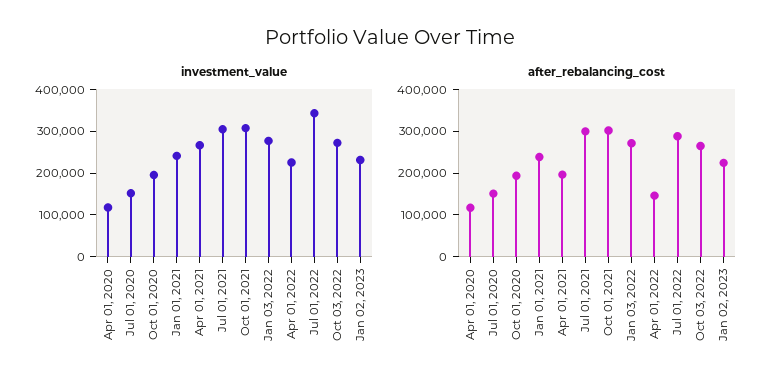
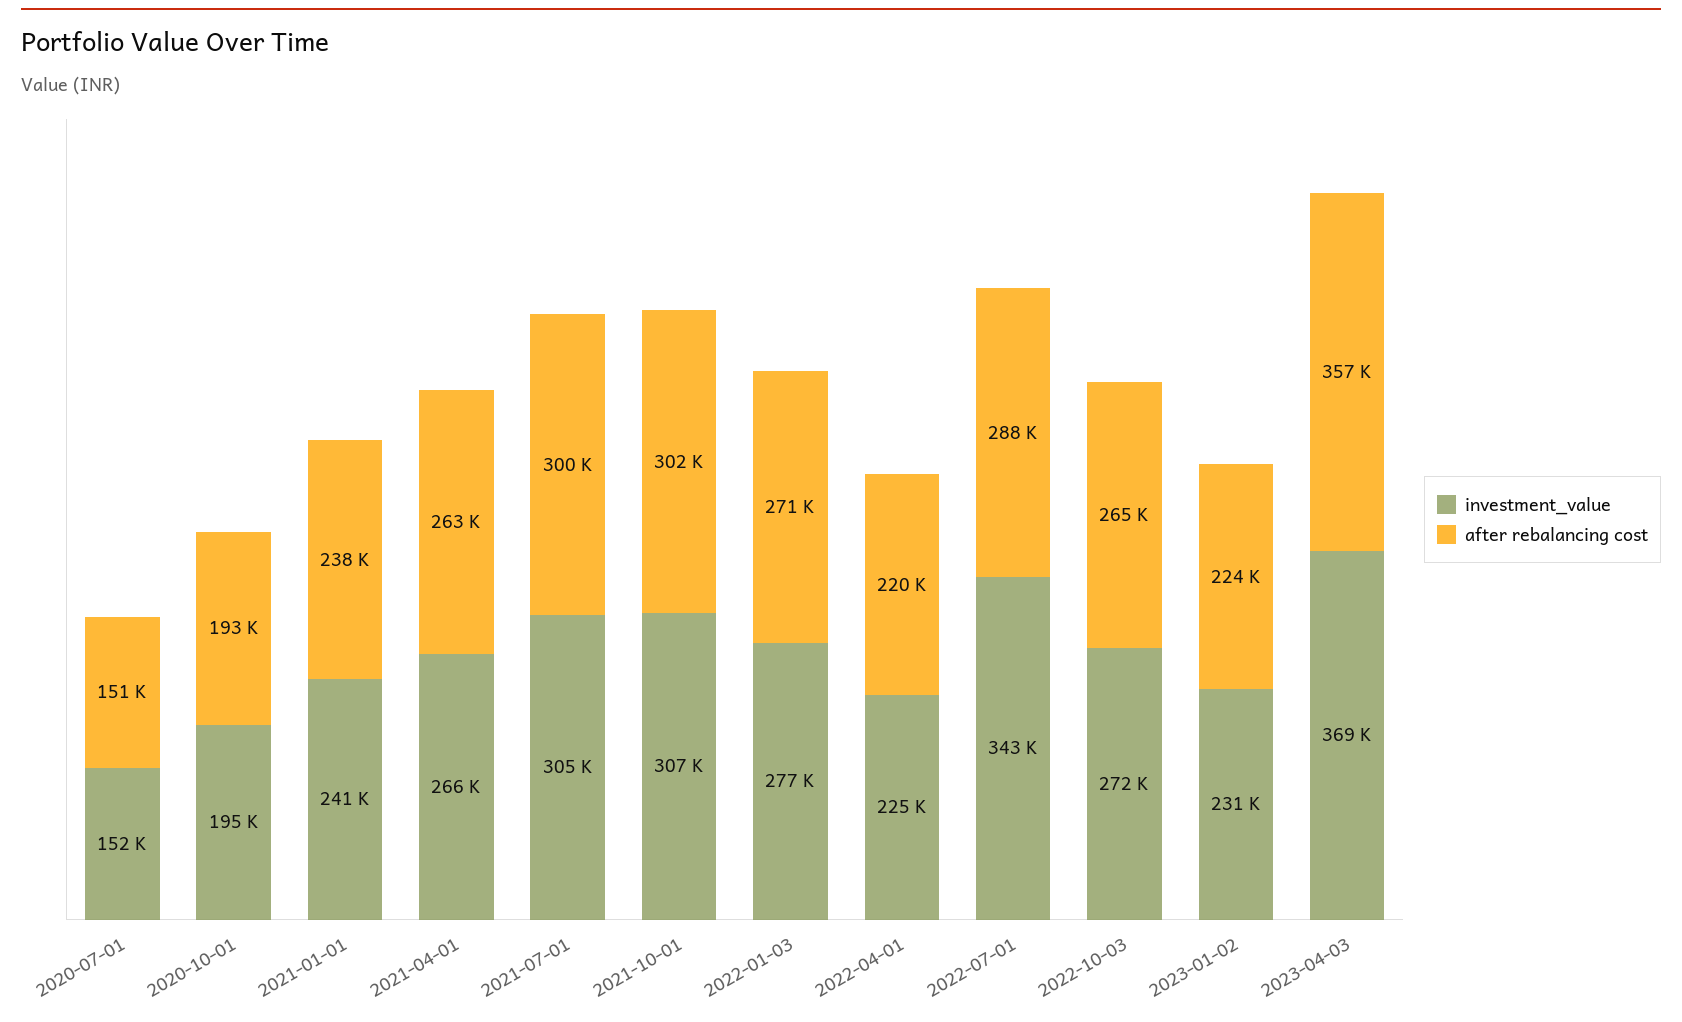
investment_value, Apr 01, 2020: 120000 -> none
after_rebalancing_cost, Apr 01, 2020: 120000 -> none
after_rebalancing_cost, Apr 01, 2021: 200000 -> 263000
after_rebalancing_cost, Apr 01, 2022: 140000 -> 220000
investment_value, 2023-04-03: none -> 369000
after_rebalancing_cost, 2023-04-03: none -> 357000

